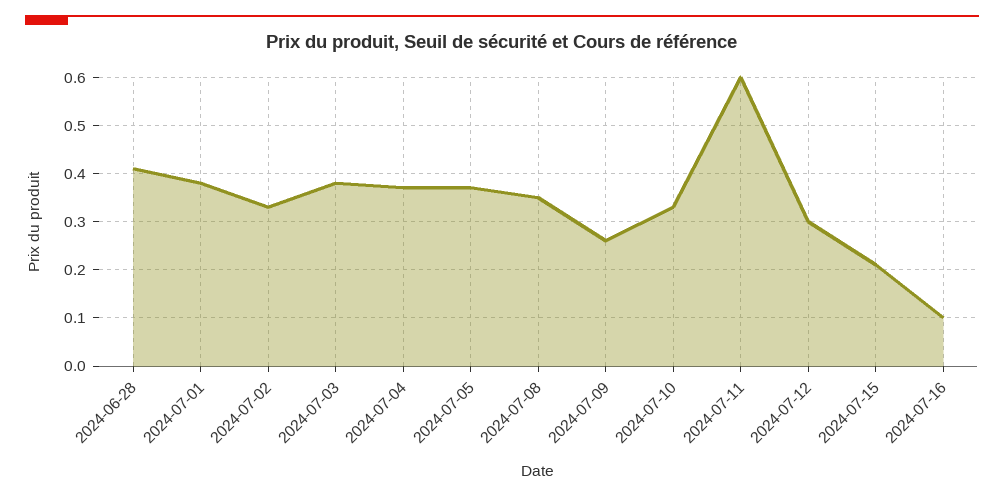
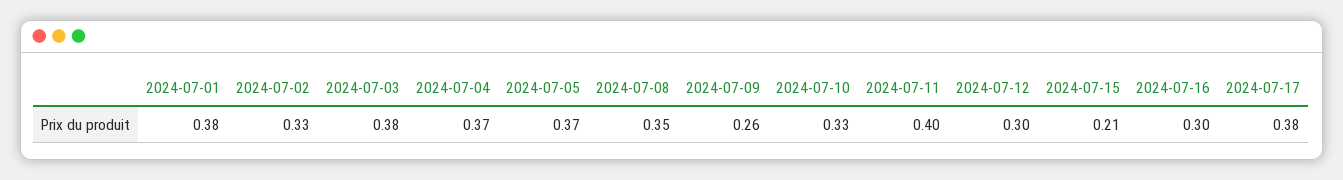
2024-06-28: 0.4 -> none
2024-07-11: 0.6 -> 0.4
2024-07-16: 0.1 -> 0.3
2024-07-17: none -> 0.38

